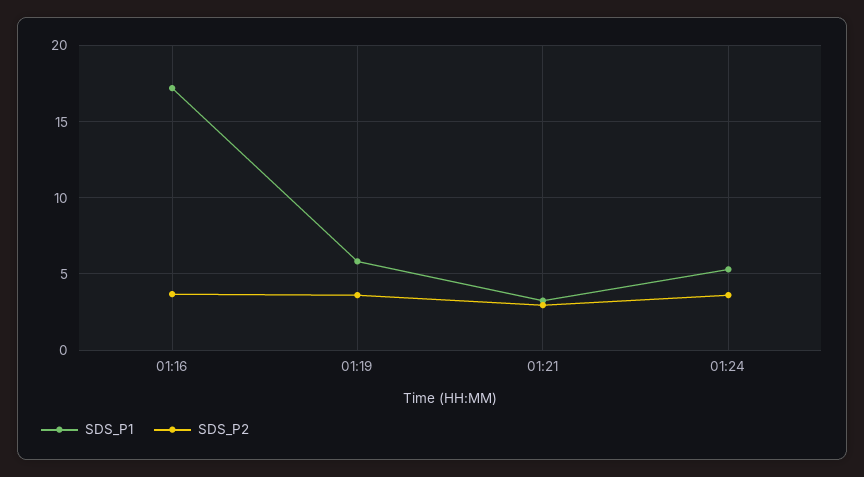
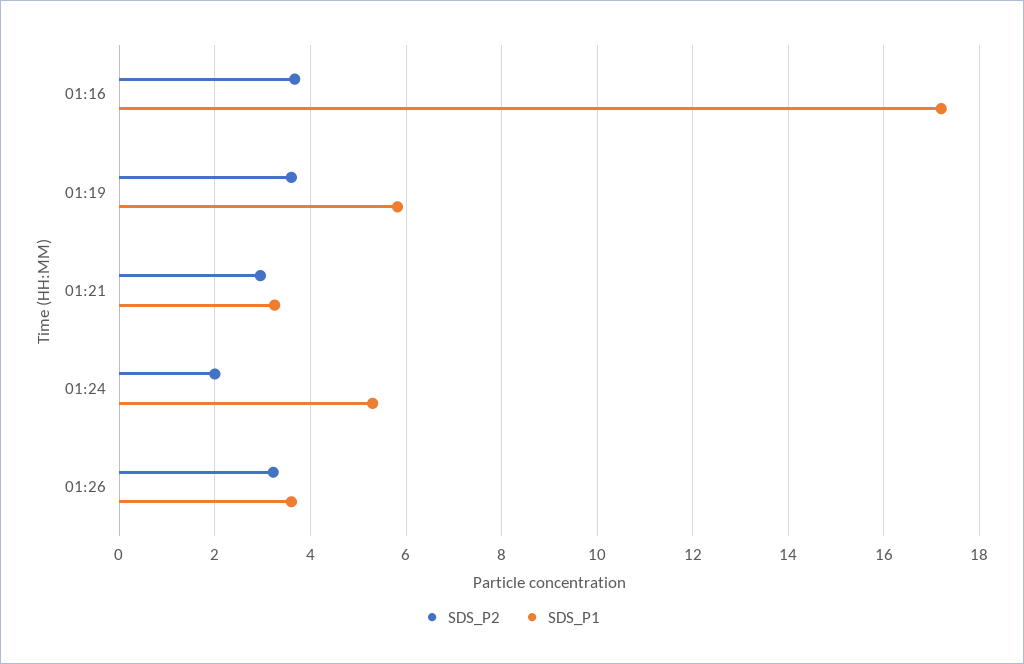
SDS_P2, 01:24: 3.5 -> 2
SDS_P2, 01:26: none -> 3.2
SDS_P1, 01:26: none -> 3.6

